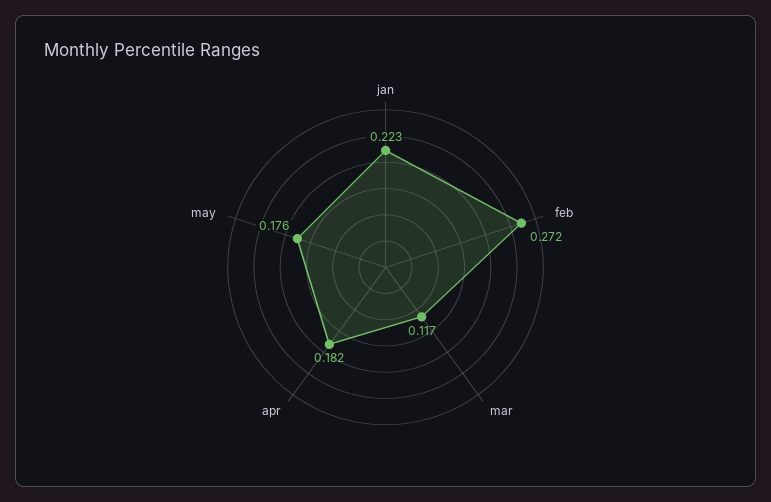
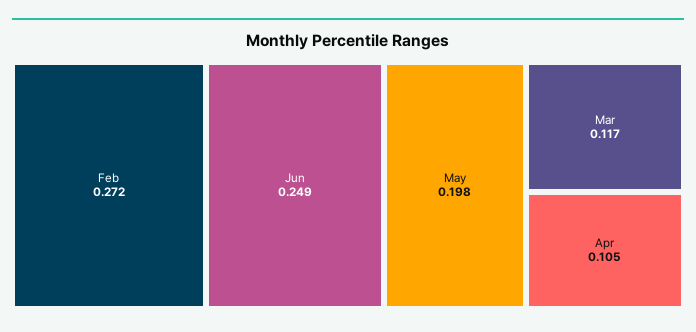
jan: 0.223 -> none
apr: 0.182 -> 0.105
may: 0.176 -> 0.198
Jun: none -> 0.249

